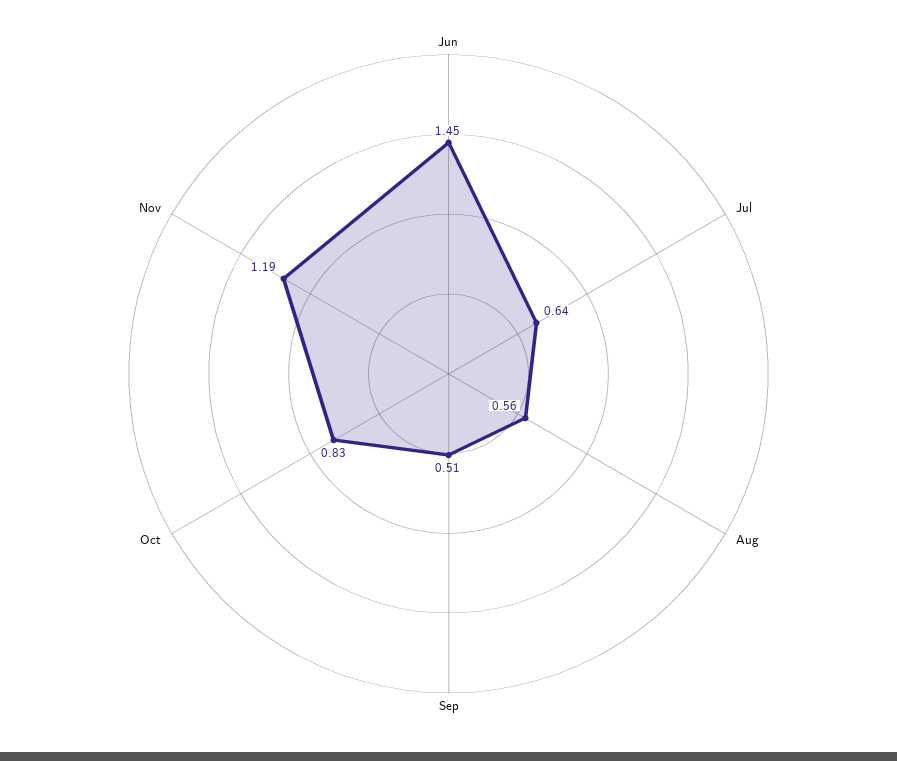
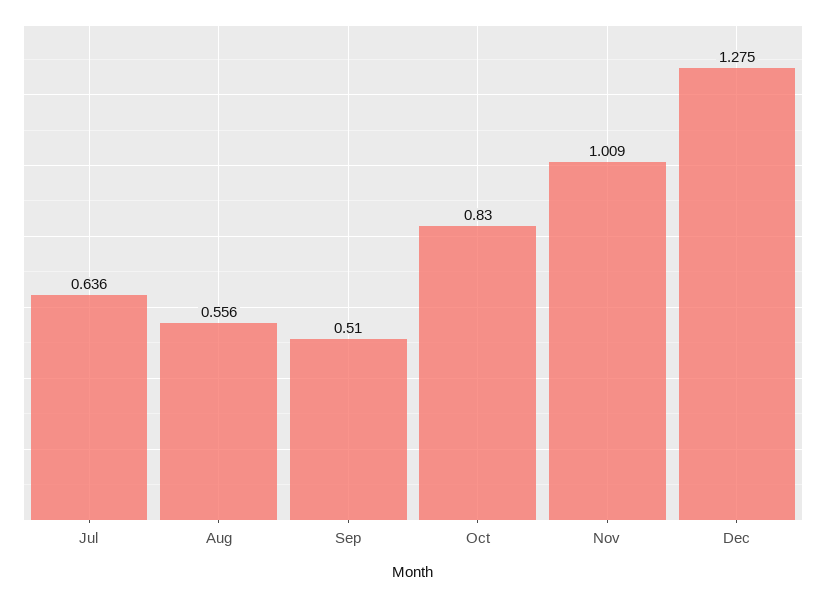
Jun: 1.45 -> none
Nov: 1.19 -> 1.009
Dec: none -> 1.275

